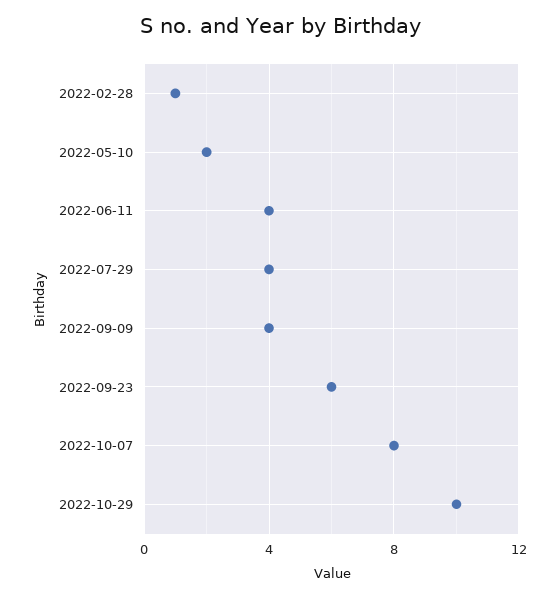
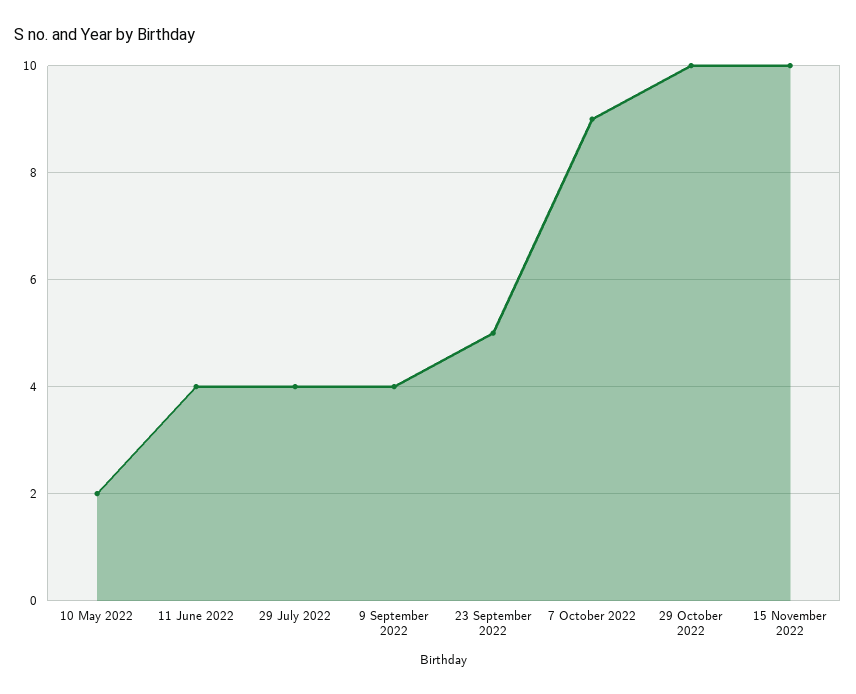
2022-02-28: 1 -> none
2022-09-23: 6 -> 5
2022-10-07: 8 -> 9
15 November 2022: none -> 10

